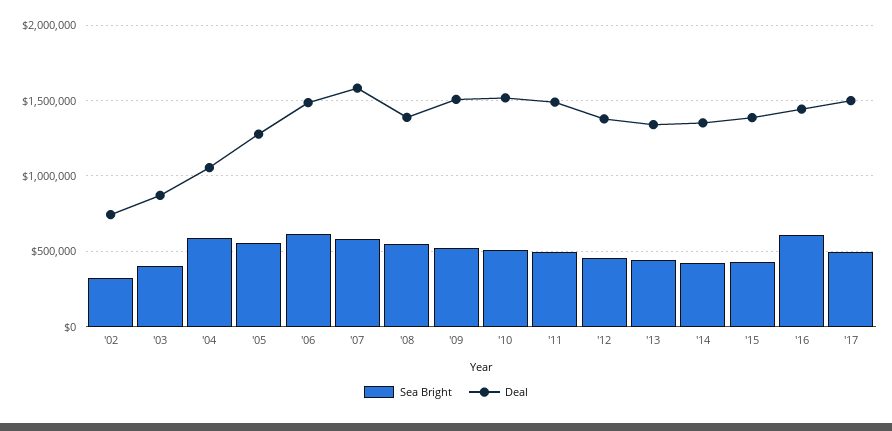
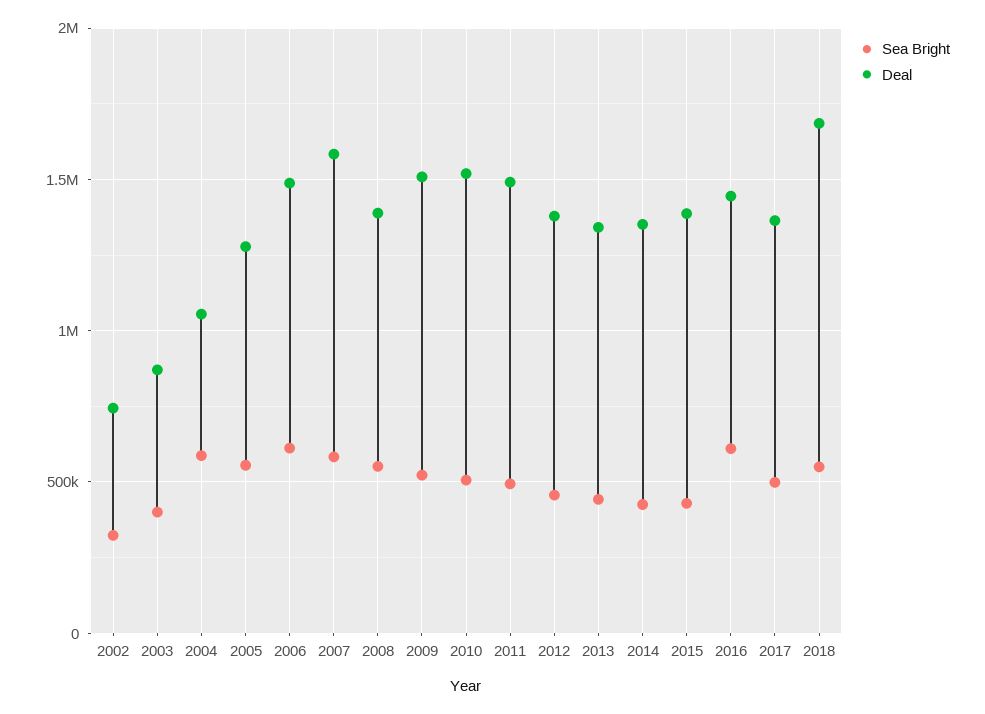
Deal, '17: 1500000 -> 1350000
Sea Bright, 2018: none -> 550000
Deal, 2018: none -> 1700000

